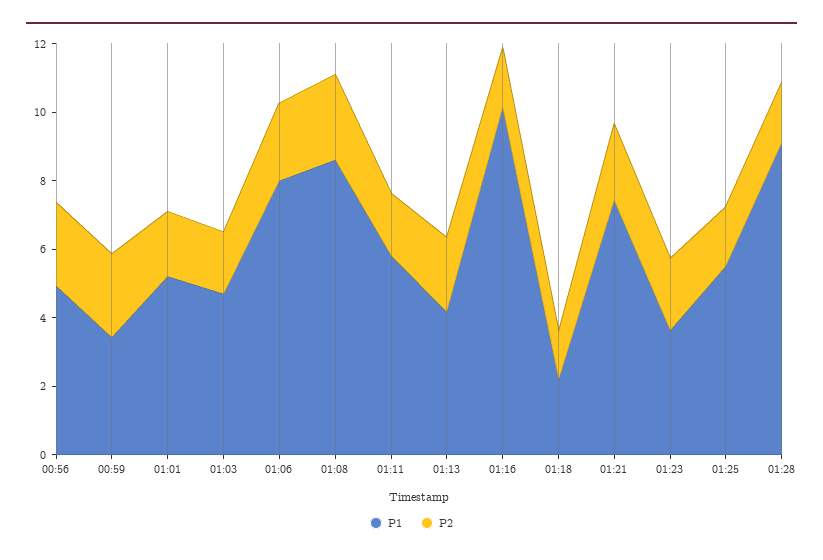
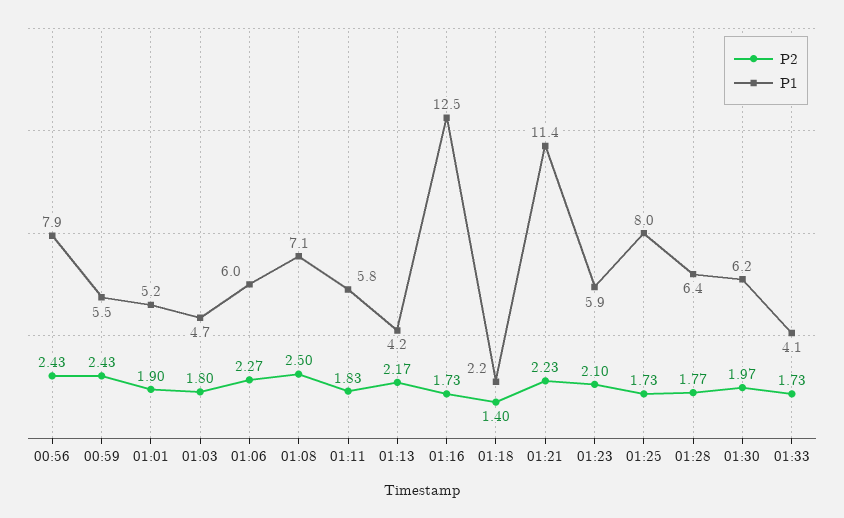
P1, 00:56: 5 -> 7.9
P1, 00:59: 3.5 -> 5.5
P1, 01:06: 8 -> 6
P1, 01:08: 8.5 -> 7.1
P1, 01:16: 10 -> 12.5
P1, 01:21: 7.5 -> 11.4
P1, 01:23: 3.5 -> 5.9
P1, 01:25: 5.5 -> 8
P1, 01:28: 9 -> 6.4
P2, 01:30: none -> 1.97
P1, 01:30: none -> 6.2
P2, 01:33: none -> 1.73
P1, 01:33: none -> 4.1

